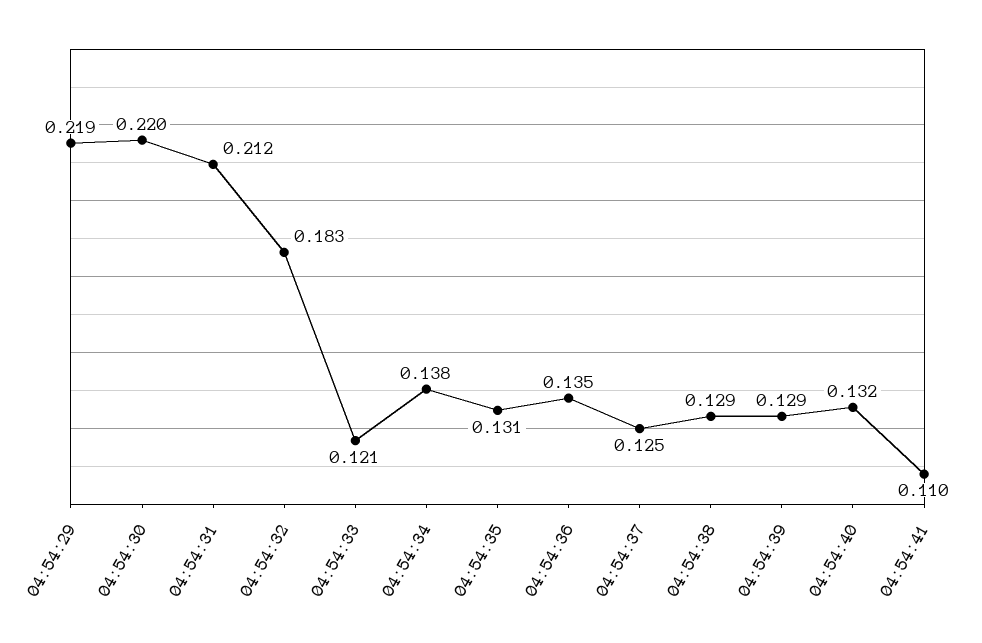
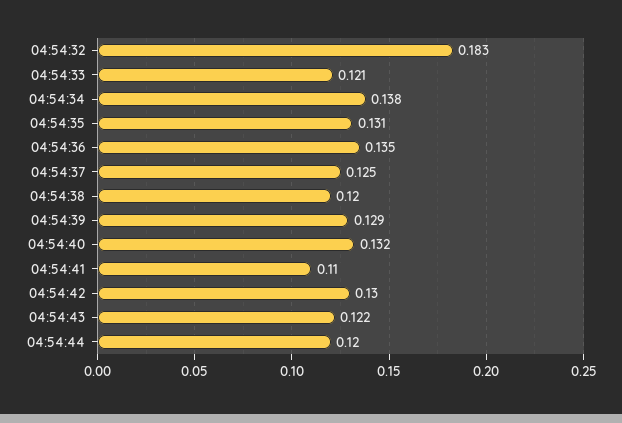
04:54:29: 0.219 -> none
04:54:30: 0.22 -> none
04:54:31: 0.212 -> none
04:54:38: 0.129 -> 0.12
04:54:42: none -> 0.13
04:54:43: none -> 0.122
04:54:44: none -> 0.12

